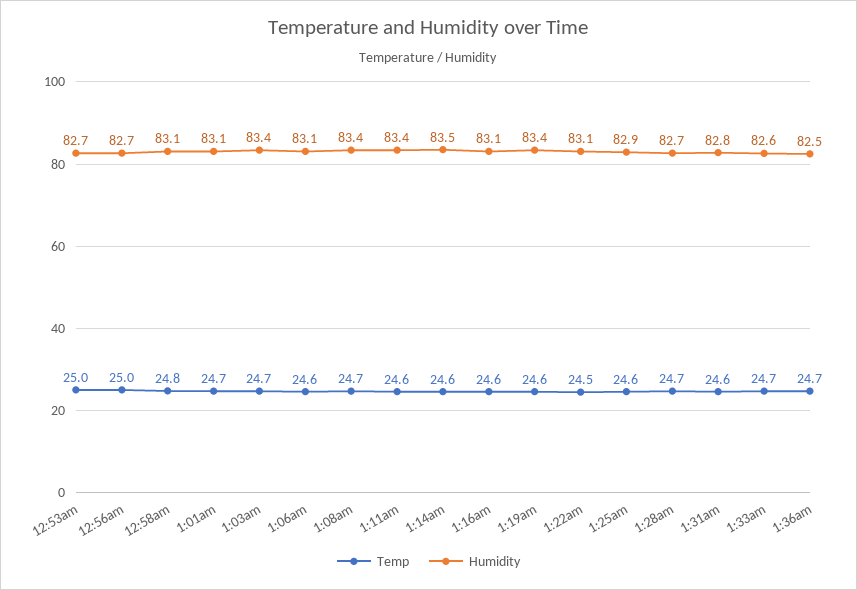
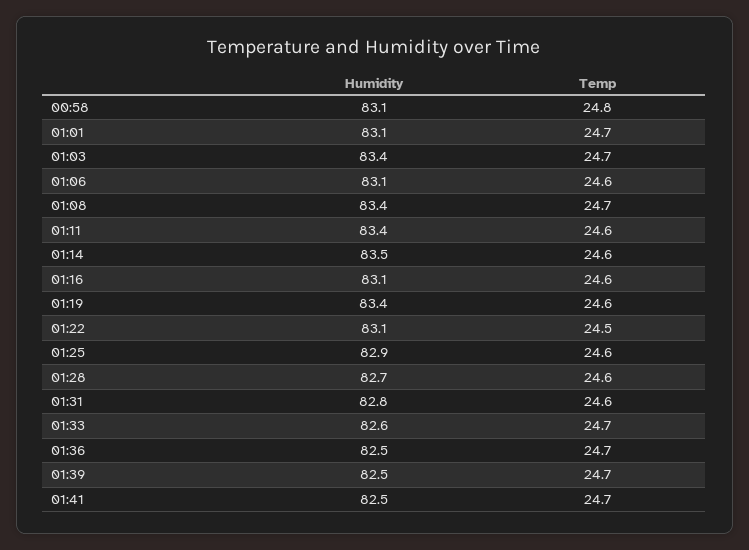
Temp, 12:53am: 25 -> none
Humidity, 12:53am: 82.7 -> none
Temp, 12:56am: 25 -> none
Humidity, 12:56am: 82.7 -> none
Temp, 1:28am: 24.7 -> 24.6
Humidity, 01:39: none -> 82.5
Temp, 01:39: none -> 24.7
Humidity, 01:41: none -> 82.5
Temp, 01:41: none -> 24.7

